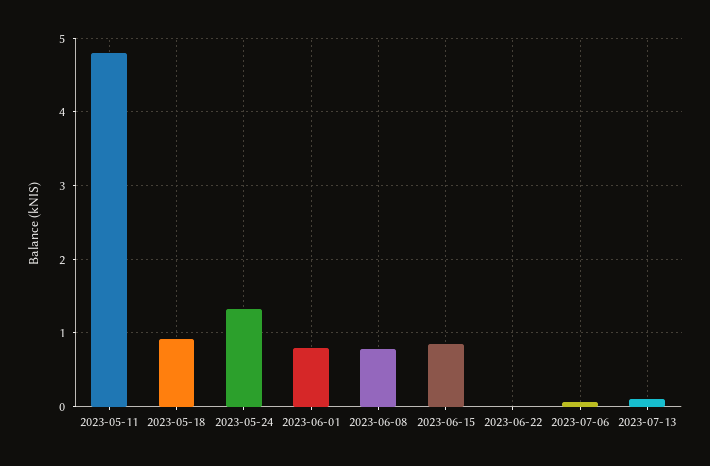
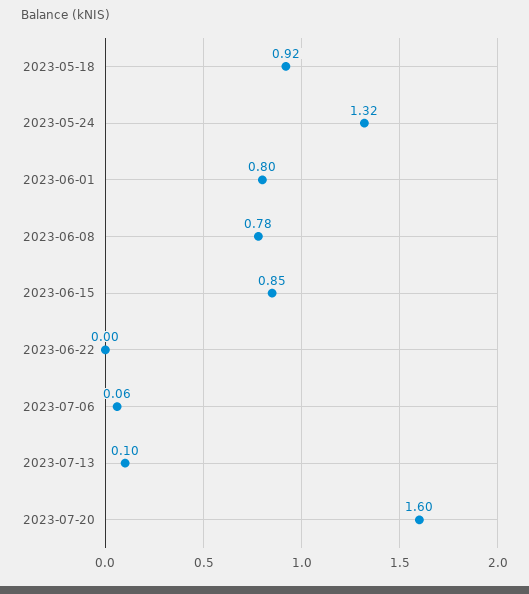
2023-05-11: 4.8 -> none
2023-07-20: none -> 1.6

